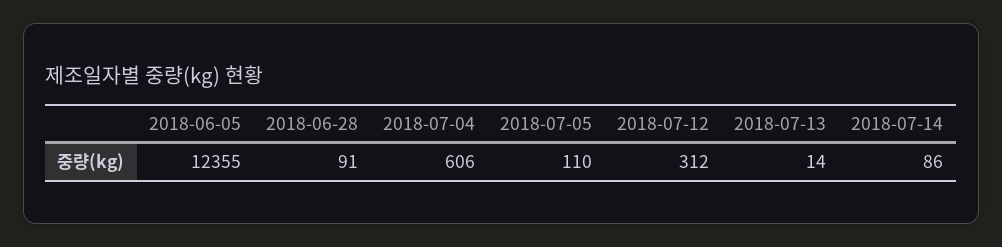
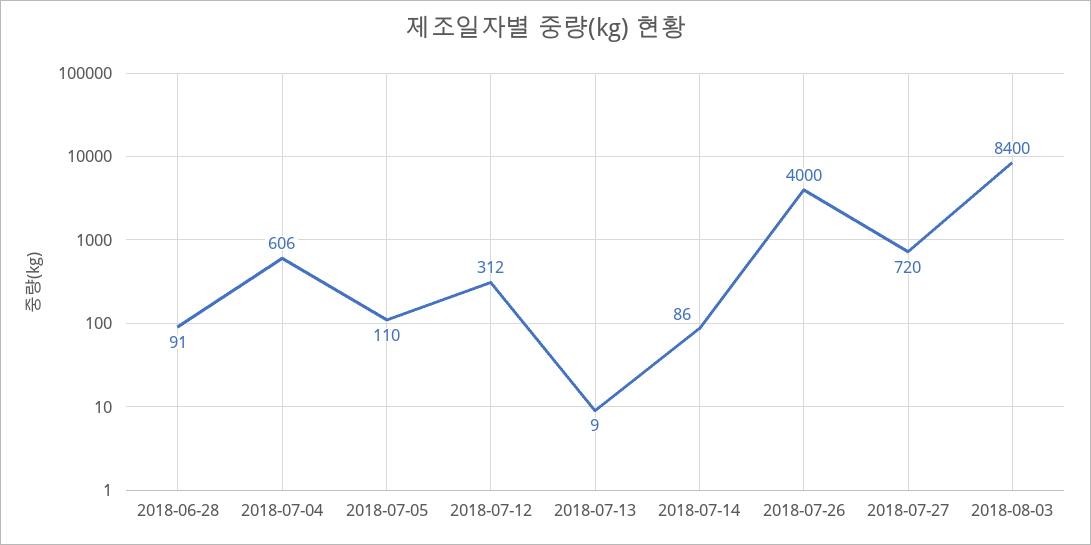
2018-06-05: 12355 -> none
2018-07-13: 14 -> 9
2018-07-26: none -> 4000
2018-07-27: none -> 720
2018-08-03: none -> 8400

